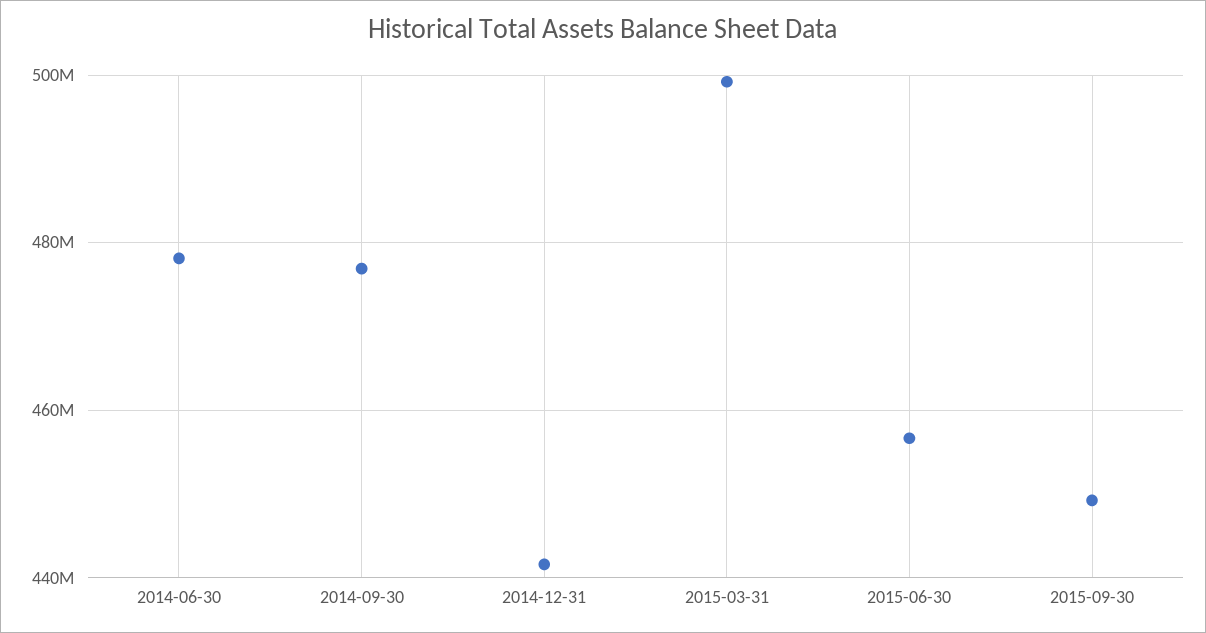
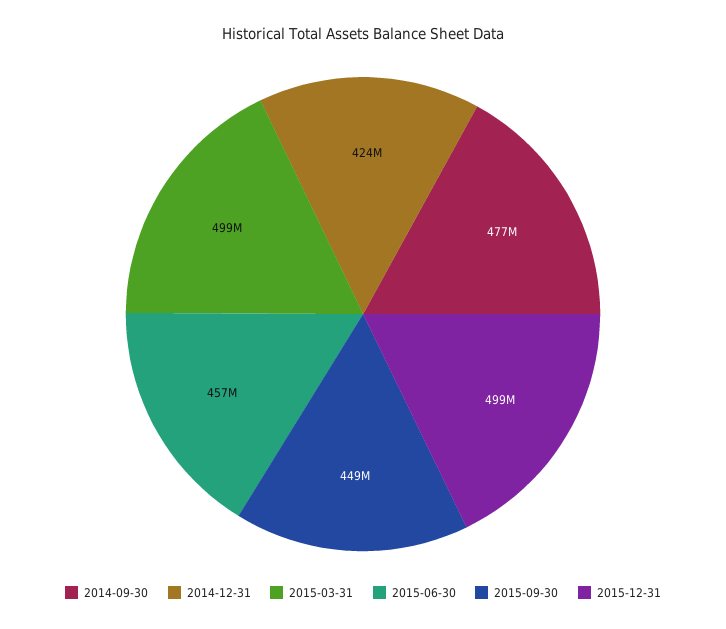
2014-06-30: 478000000 -> none
2014-12-31: 442000000 -> 424000000
2015-12-31: none -> 499000000

